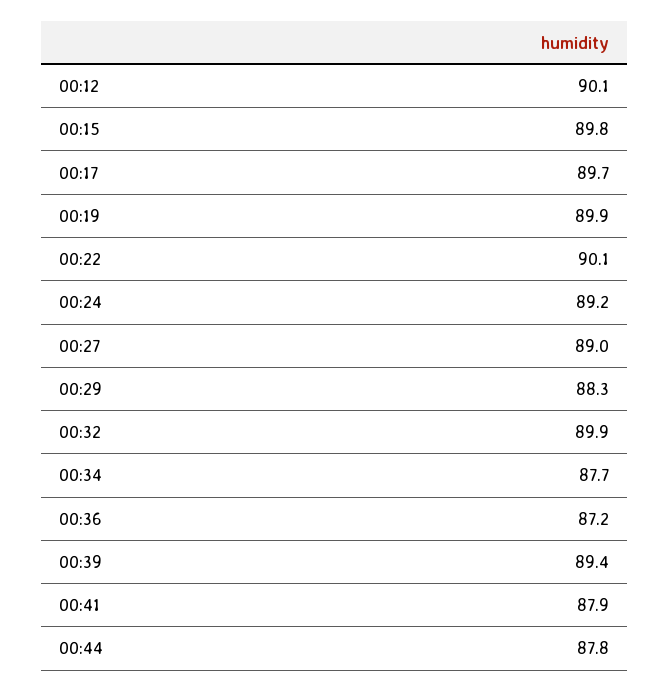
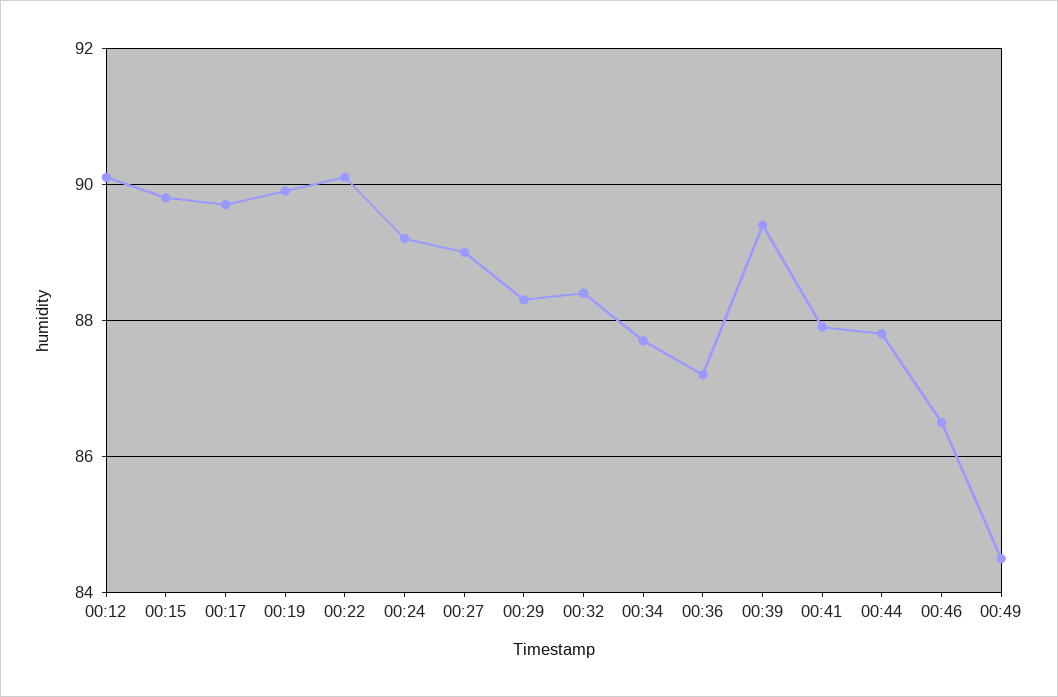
00:32: 89.9 -> 88.5
00:46: none -> 86.5
00:49: none -> 84.5

